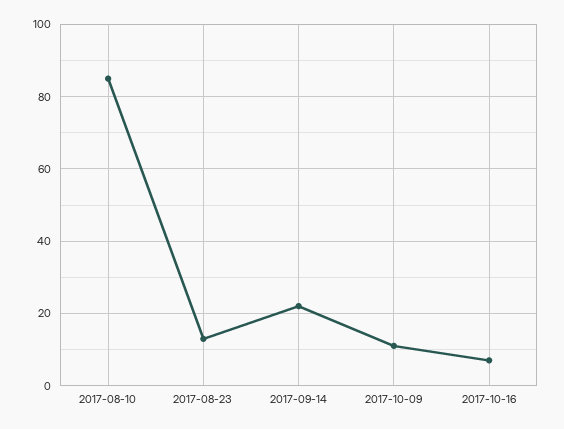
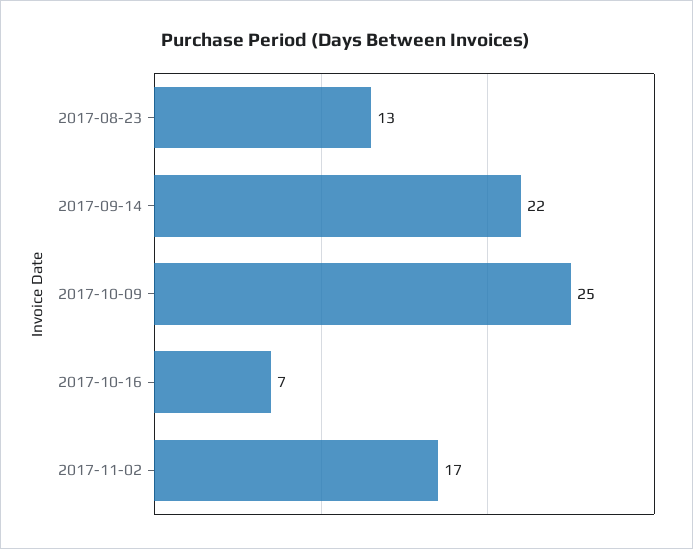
2017-08-10: 85 -> none
2017-10-09: 10 -> 25
2017-11-02: none -> 17

